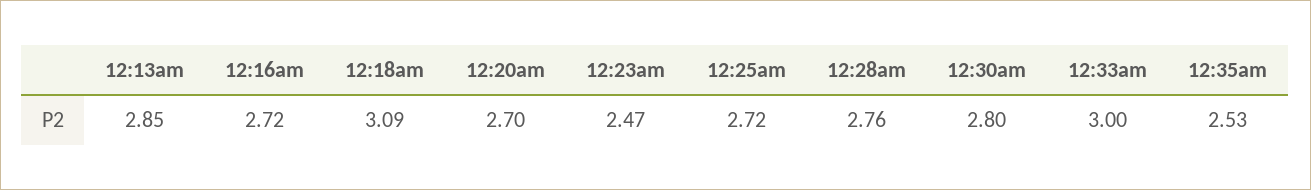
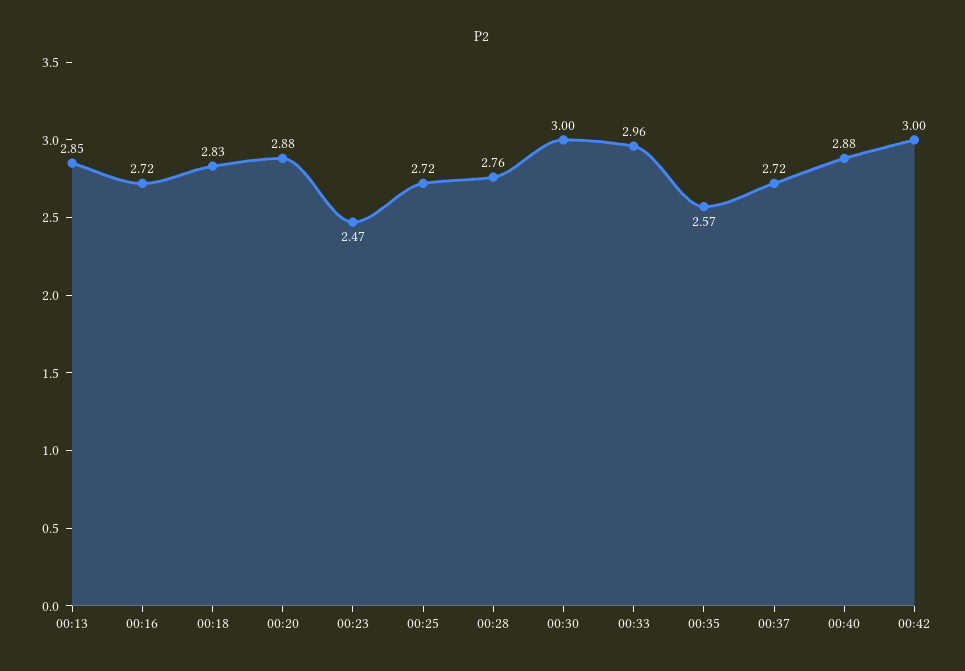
12:18am: 3.09 -> 2.83
12:20am: 2.7 -> 2.88
12:30am: 2.8 -> 3
12:33am: 3 -> 2.96
12:35am: 2.53 -> 2.57
00:37: none -> 2.72
00:40: none -> 2.88
00:42: none -> 3

